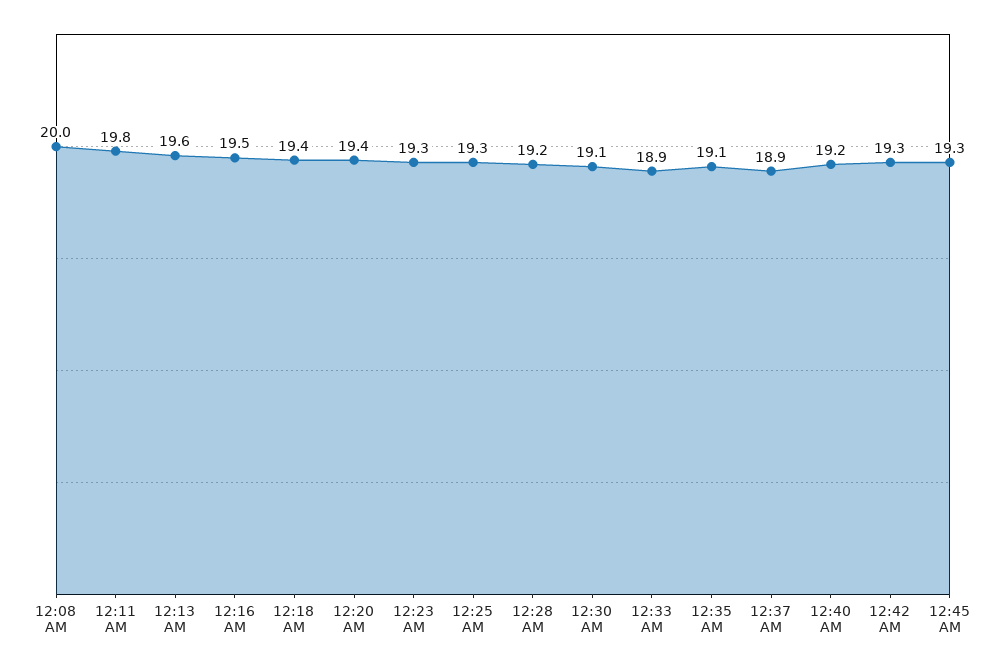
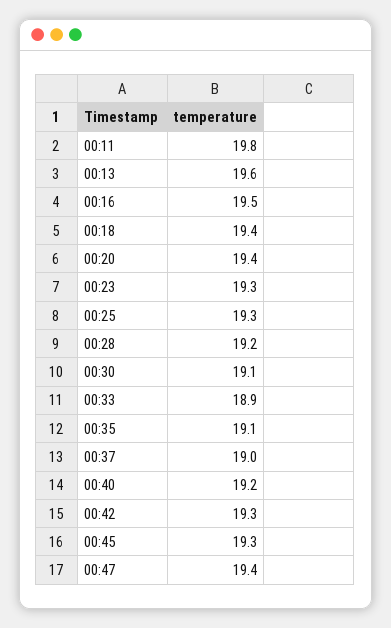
12:08 AM: 20 -> none
12:37 AM: 18.9 -> 19
00:47: none -> 19.4

